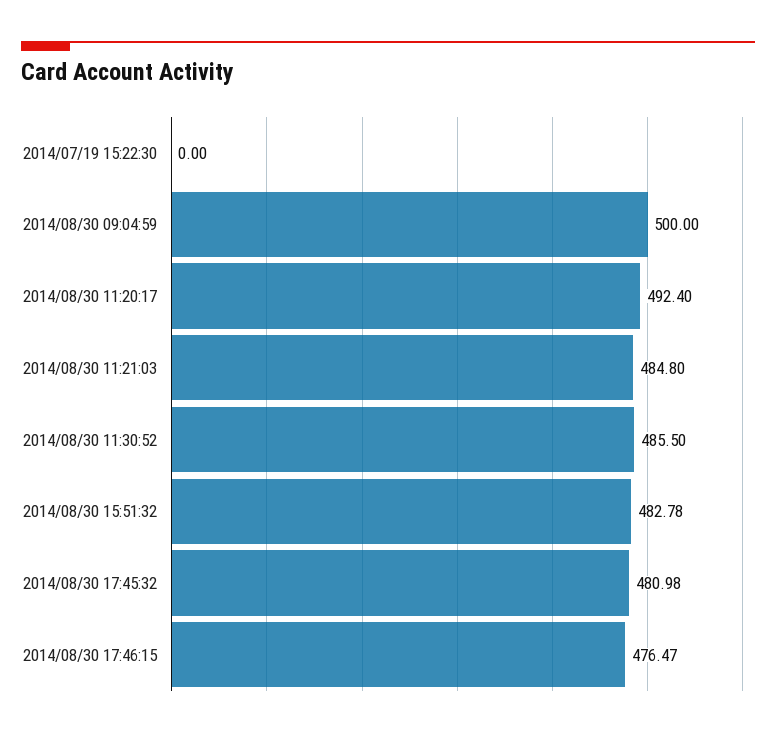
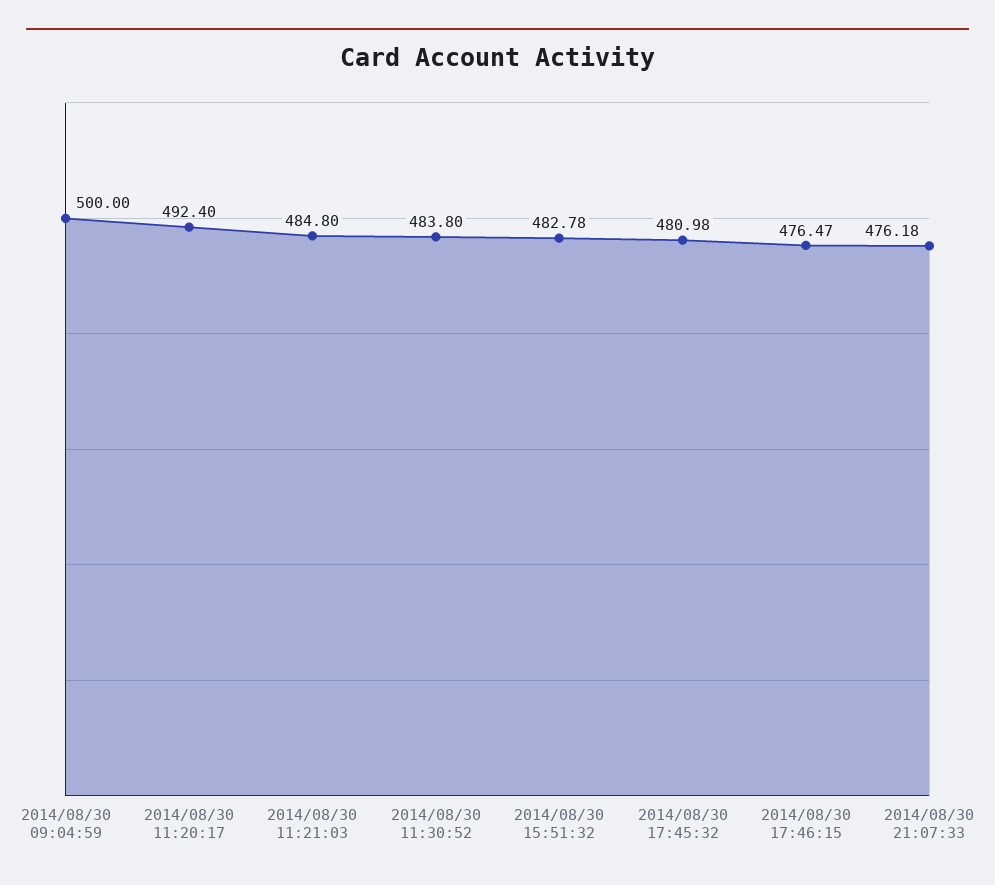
2014/07/19 15:22:30: 0 -> none
2014/08/30 11:30:52: 485.5 -> 483.8
2014/08/30 21:07:33: none -> 476.18

